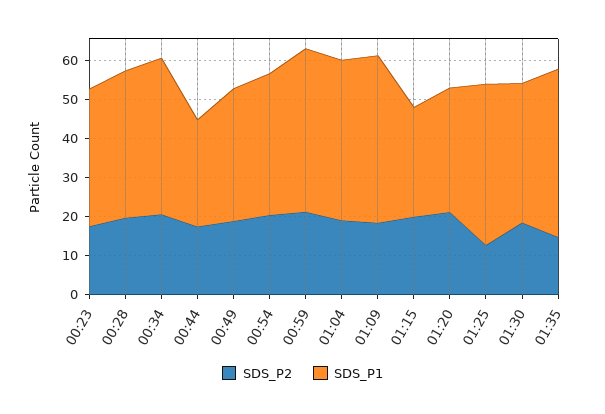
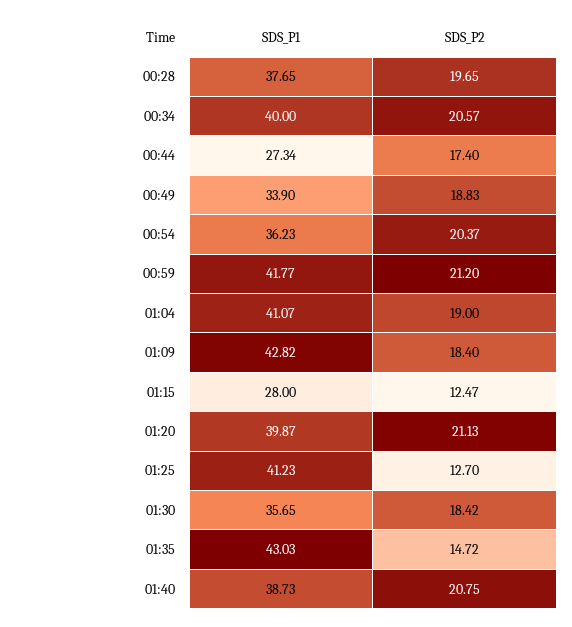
SDS_P2, 00:23: 17.5 -> none
SDS_P1, 00:23: 35 -> none
SDS_P2, 01:15: 20 -> 12.47
SDS_P1, 01:20: 32.5 -> 39.87
SDS_P1, 01:40: none -> 38.73
SDS_P2, 01:40: none -> 20.75

